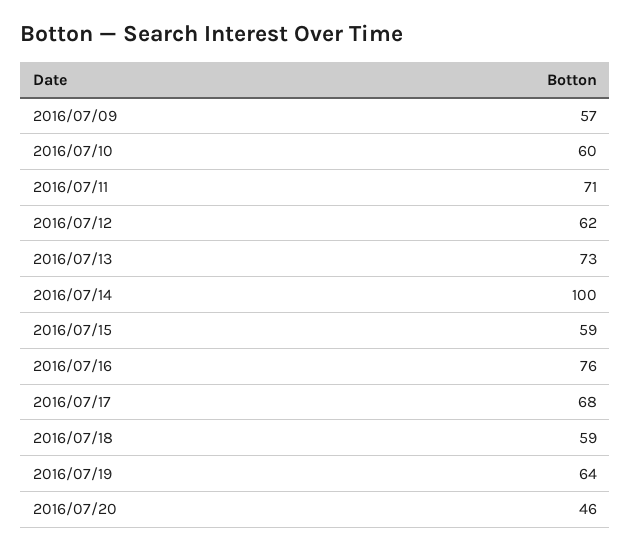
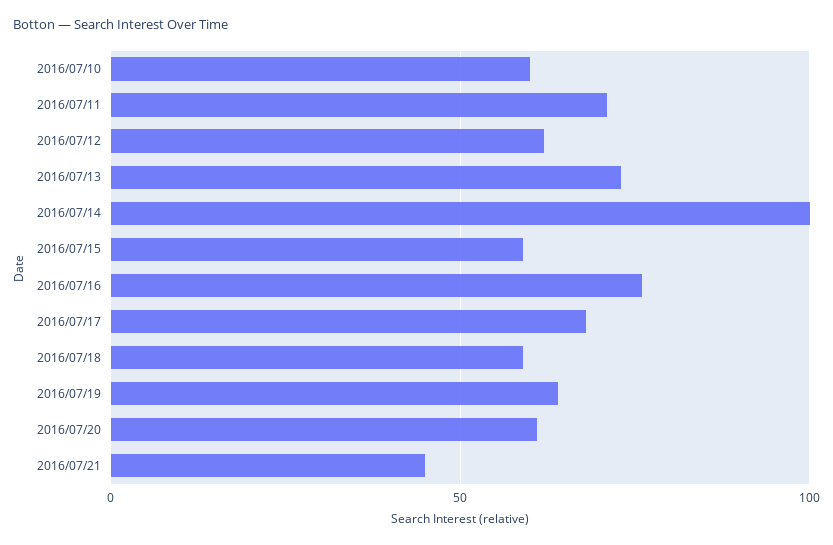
2016/07/09: 57 -> none
2016/07/20: 46 -> 60
2016/07/21: none -> 45

